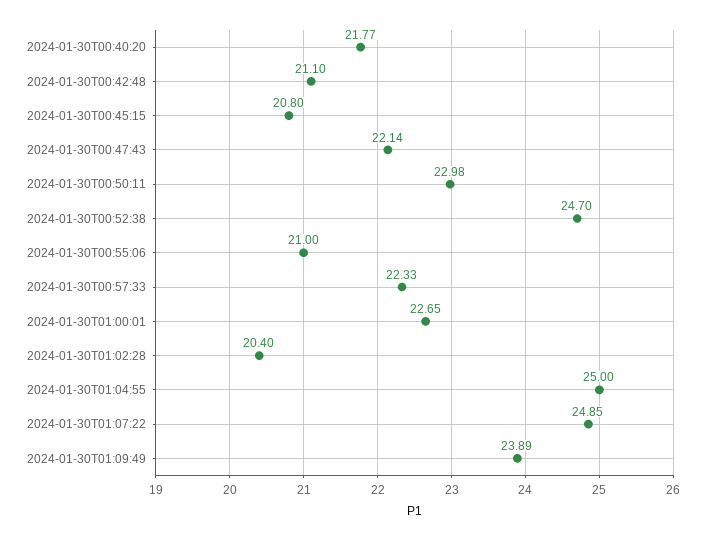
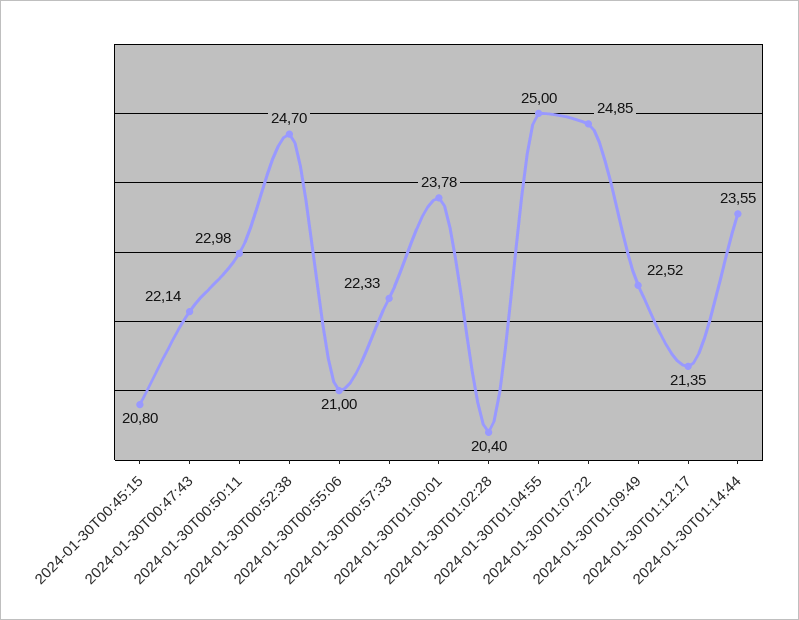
2024-01-30T00:40:20: 21.77 -> none
2024-01-30T00:42:48: 21.1 -> none
2024-01-30T01:00:01: 22.65 -> 23.78
2024-01-30T01:09:49: 23.89 -> 22.52
2024-01-30T01:12:17: none -> 21.35
2024-01-30T01:14:44: none -> 23.55

